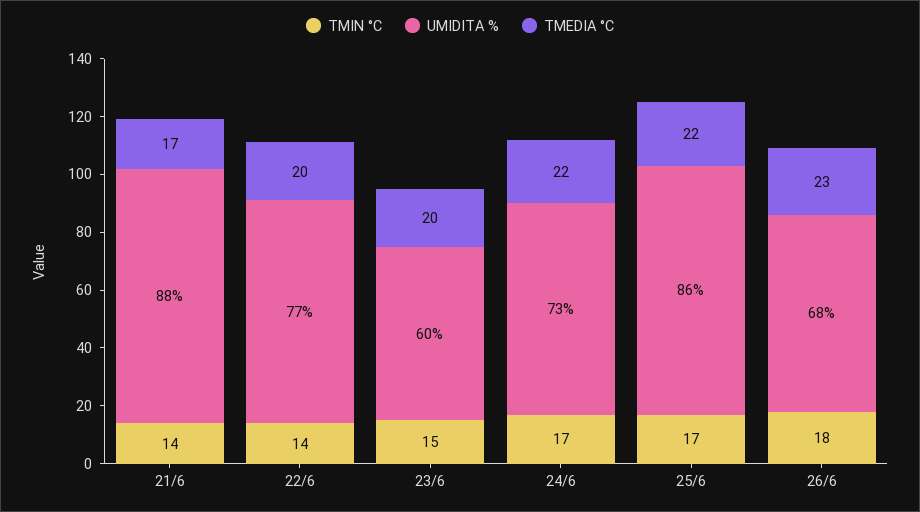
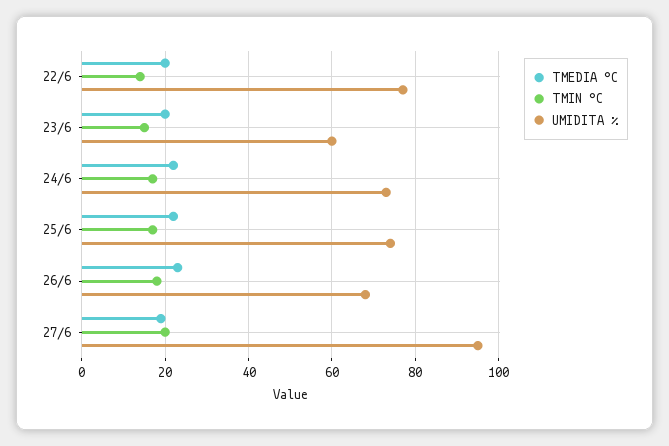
TMIN °C, 21/6: 14 -> none
UMIDITA %, 21/6: 88 -> none
TMEDIA °C, 21/6: 17 -> none
UMIDITA %, 25/6: 86 -> 75
TMEDIA °C, 27/6: none -> 20
TMIN °C, 27/6: none -> 20
UMIDITA %, 27/6: none -> 95

